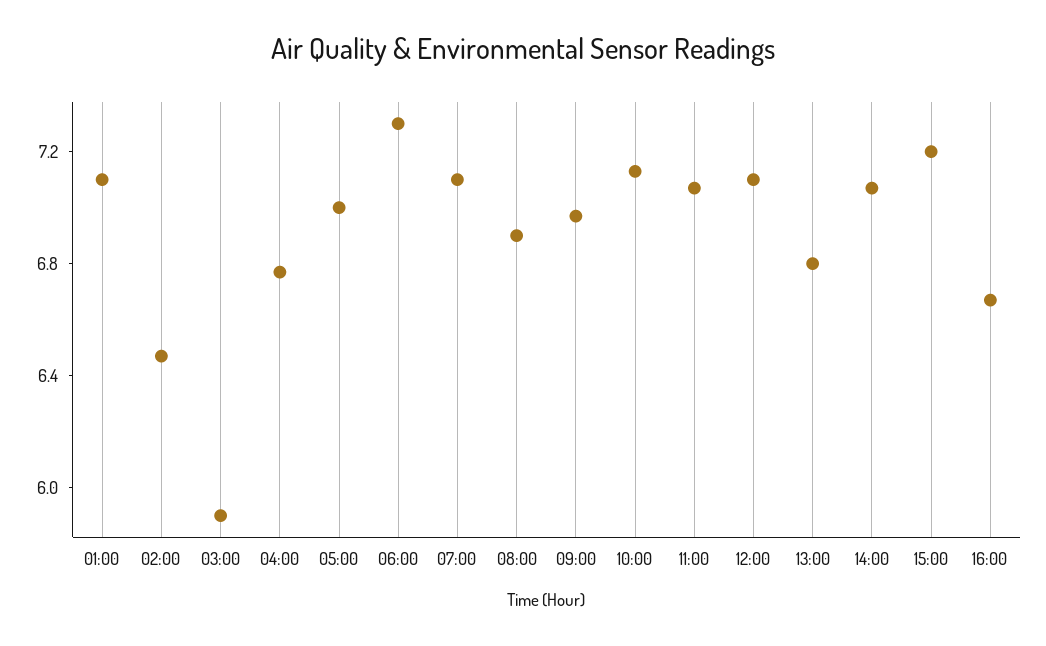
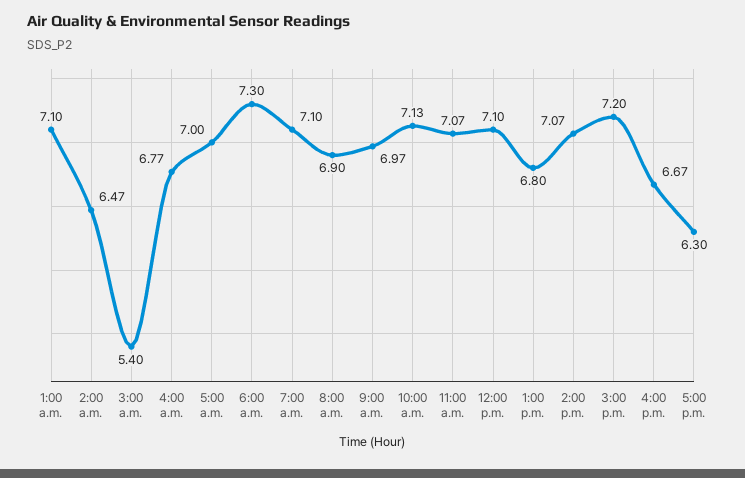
03:00: 5.9 -> 5.4
5:00 p.m.: none -> 6.3

